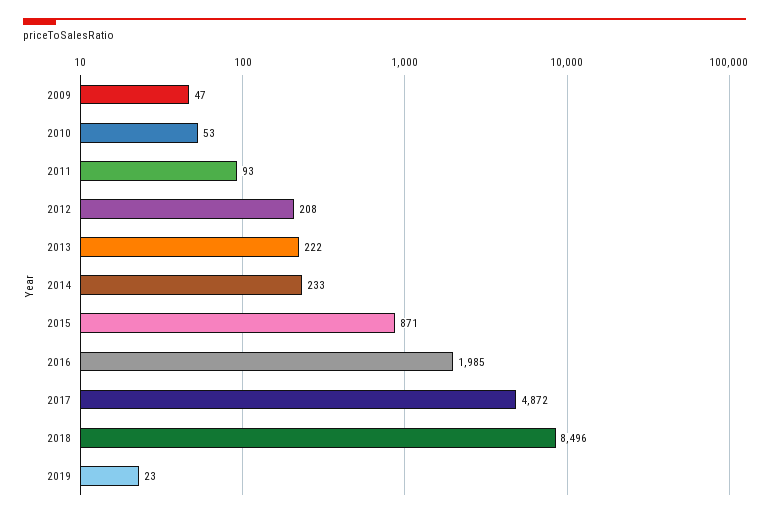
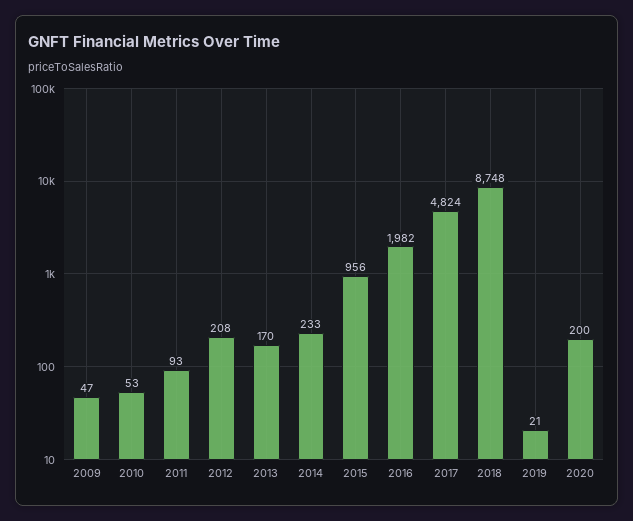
2013: 222 -> 170
2015: 871 -> 956
2016: 1985 -> 1982
2017: 4872 -> 4824
2018: 8496 -> 8748
2019: 23 -> 21
2020: none -> 200

